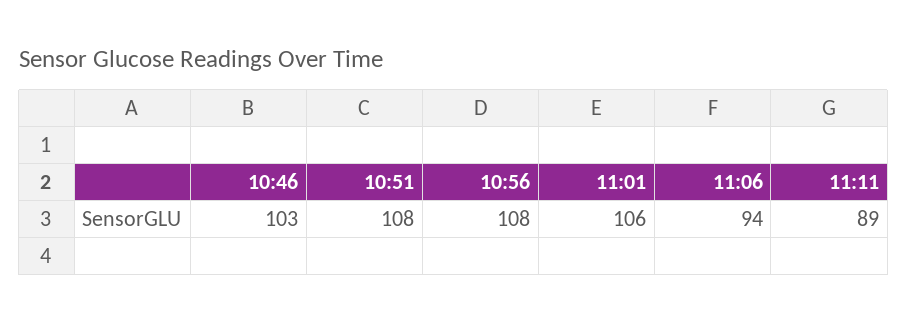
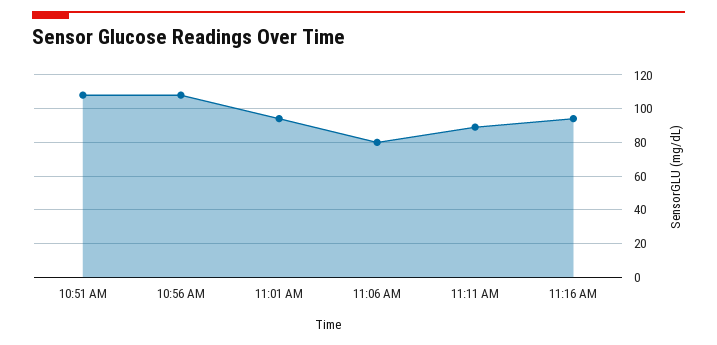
10:46: 103 -> none
11:01: 106 -> 95
11:06: 94 -> 80
11:16 AM: none -> 95

